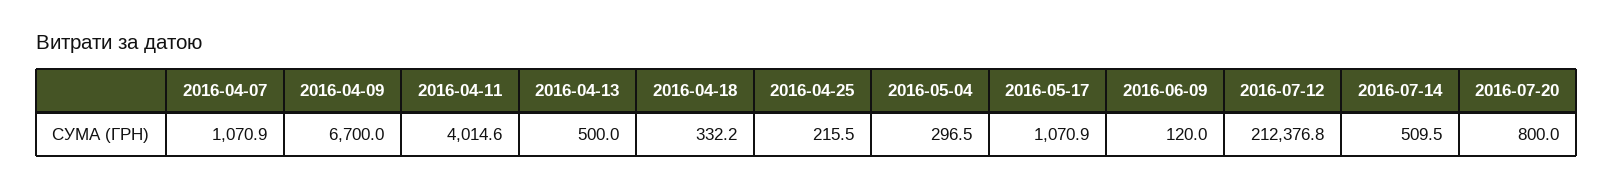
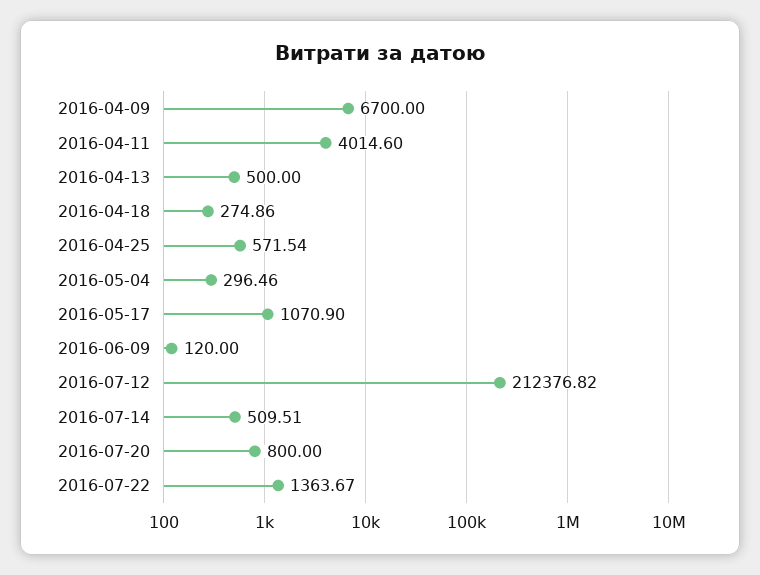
2016-04-07: 1070.9 -> none
2016-04-18: 332.2 -> 274.86
2016-04-25: 215.5 -> 571.54
2016-07-22: none -> 1363.67

